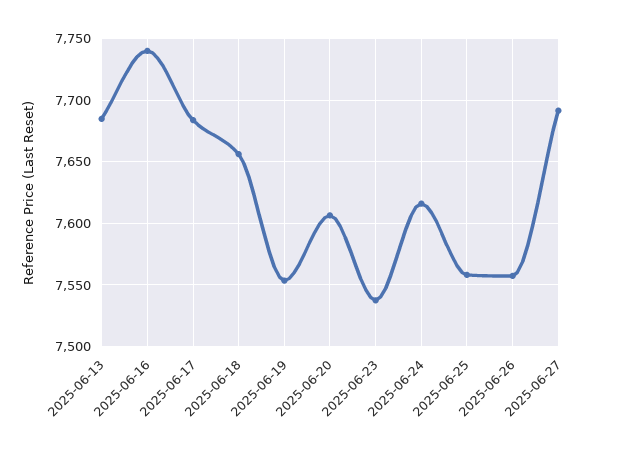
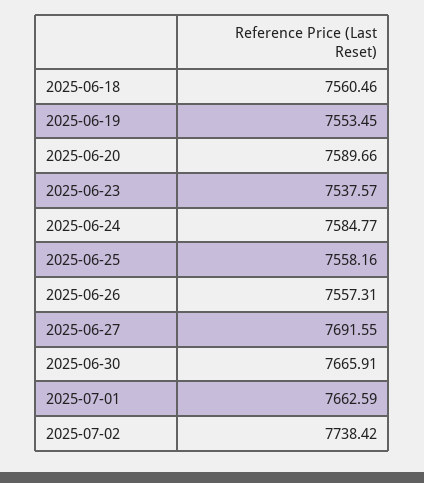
2025-06-13: 7685 -> none
2025-06-16: 7740 -> none
2025-06-17: 7685 -> none
2025-06-18: 7655 -> 7560.46
2025-06-20: 7605 -> 7589.66
2025-06-24: 7615 -> 7584.77
2025-06-30: none -> 7665.91
2025-07-01: none -> 7662.59
2025-07-02: none -> 7738.42

